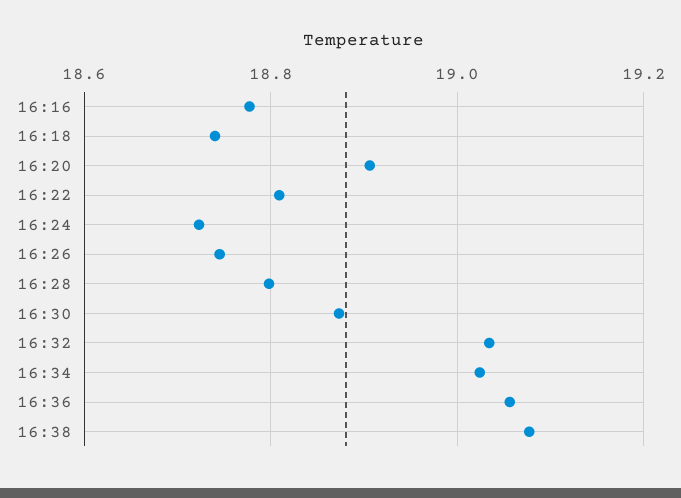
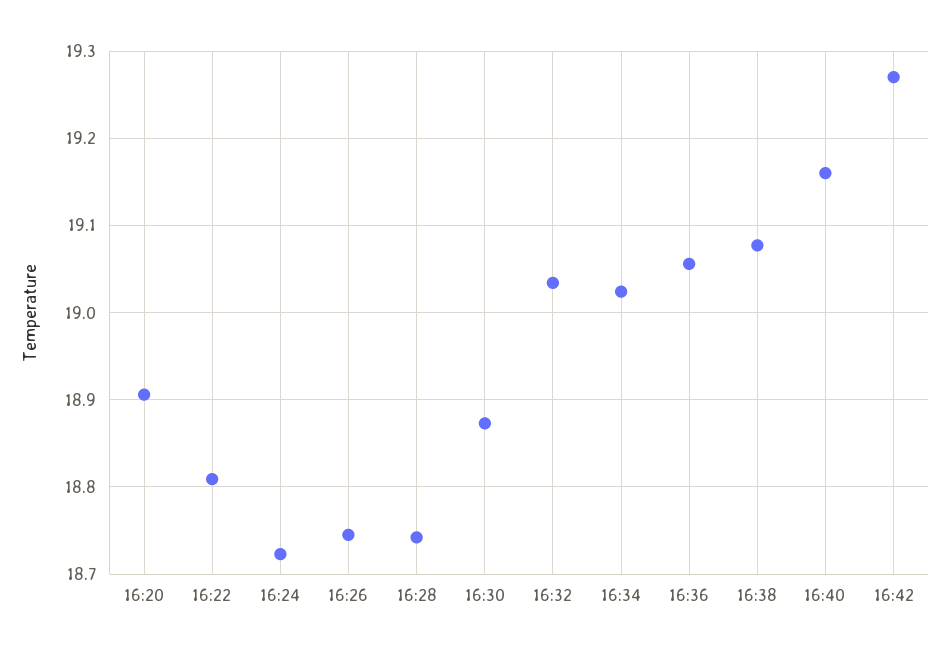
16:16: 18.78 -> none
16:18: 18.74 -> none
16:28: 18.8 -> 18.74
16:40: none -> 19.16
16:42: none -> 19.27

